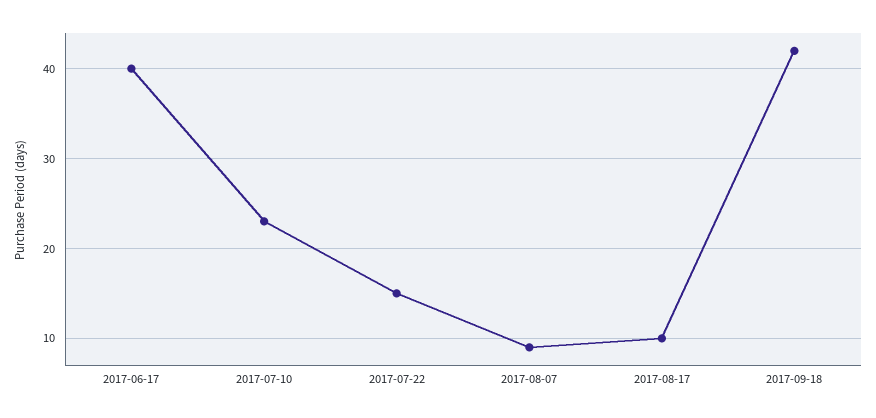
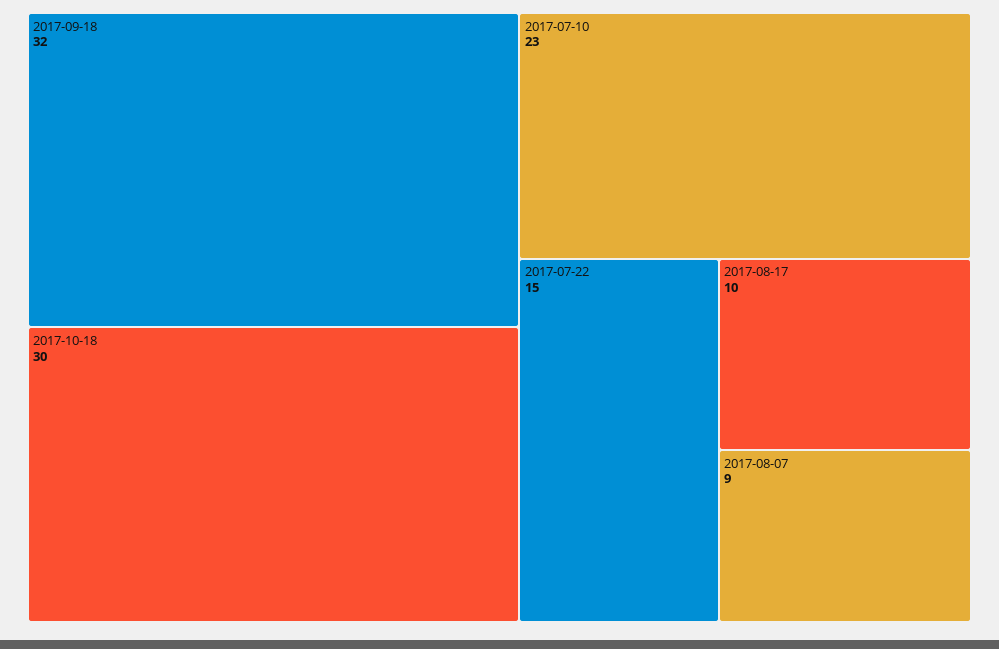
2017-06-17: 40 -> none
2017-09-18: 42 -> 32
2017-10-18: none -> 30

